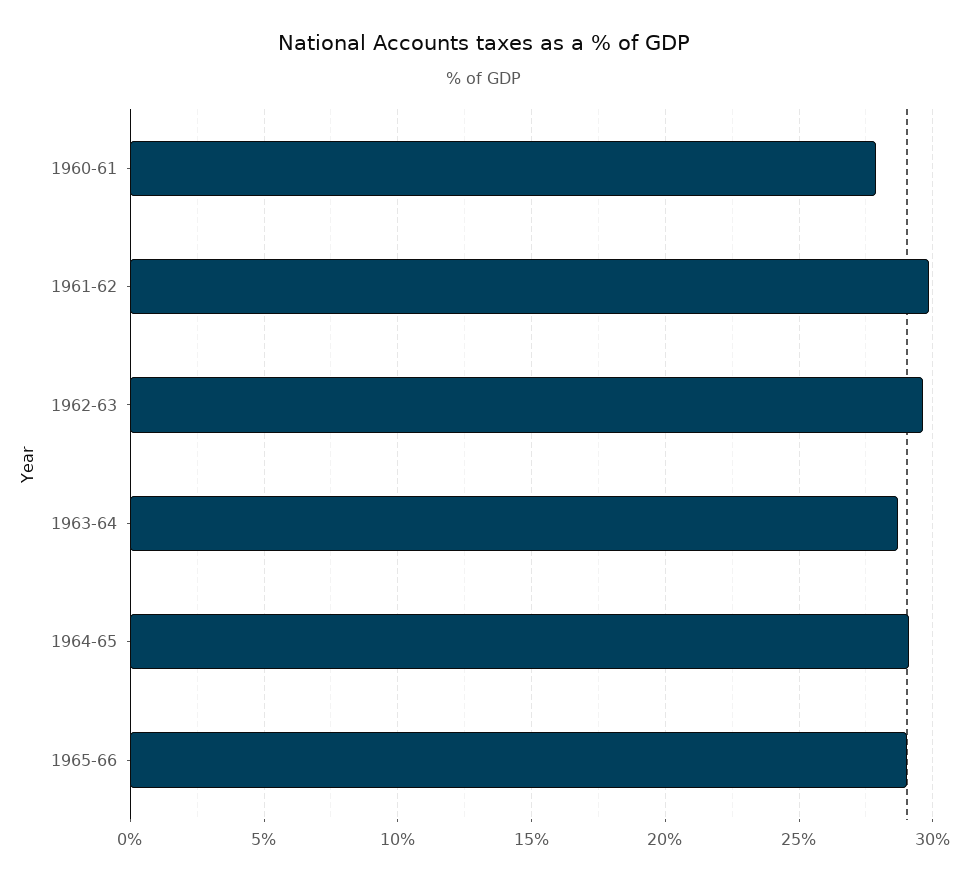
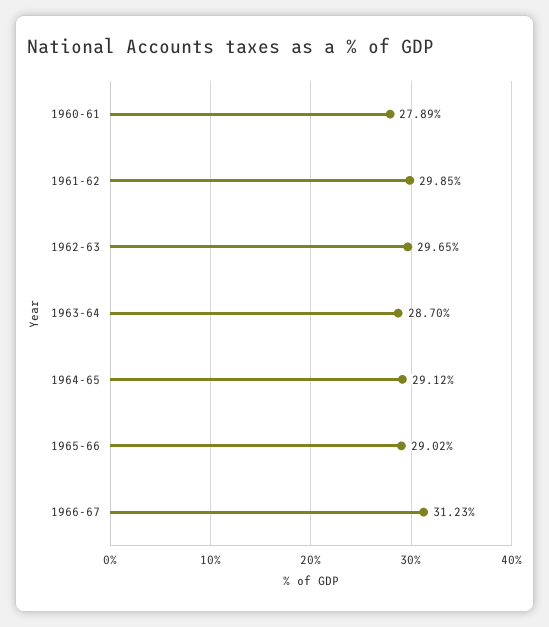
1966-67: none -> 31.23

